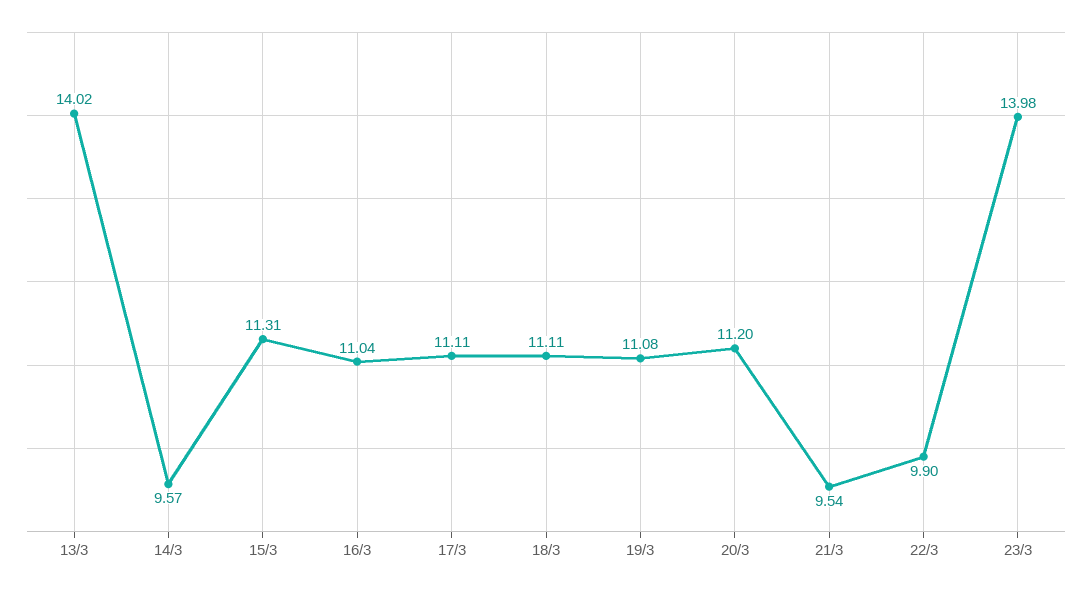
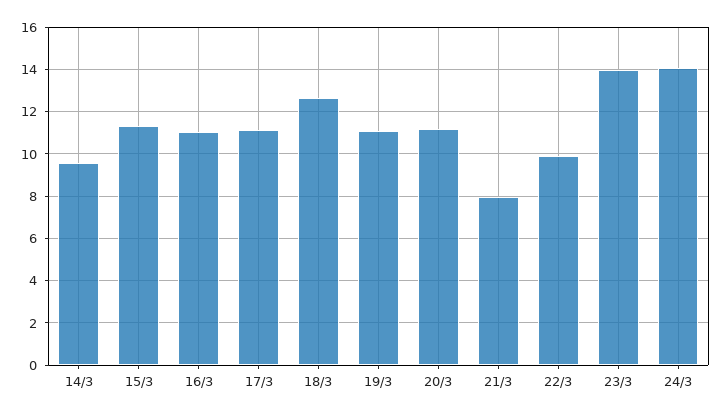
13/3: 14.02 -> none
18/3: 11.11 -> 12.5
21/3: 9.54 -> 8
24/3: none -> 14

